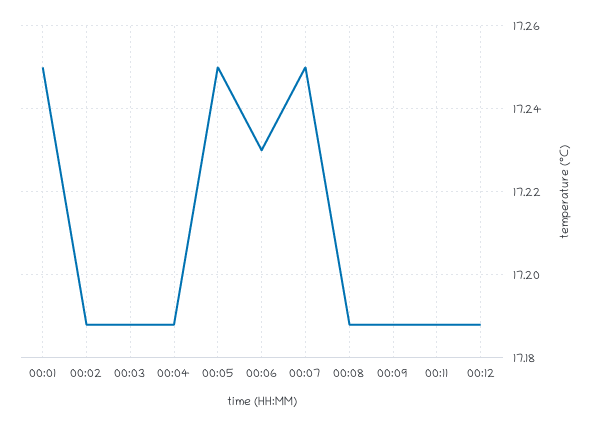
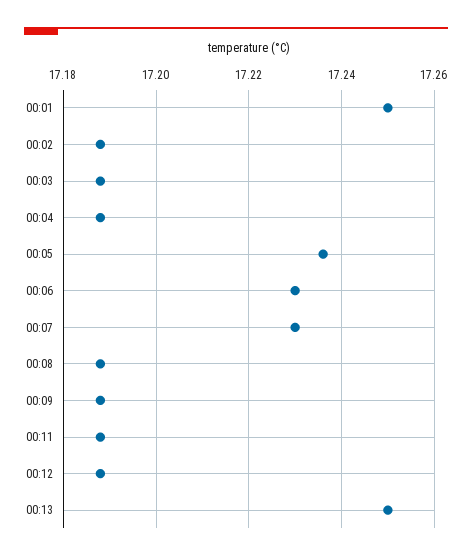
00:05: 17.25 -> 17.235
00:07: 17.25 -> 17.23
00:13: none -> 17.25

